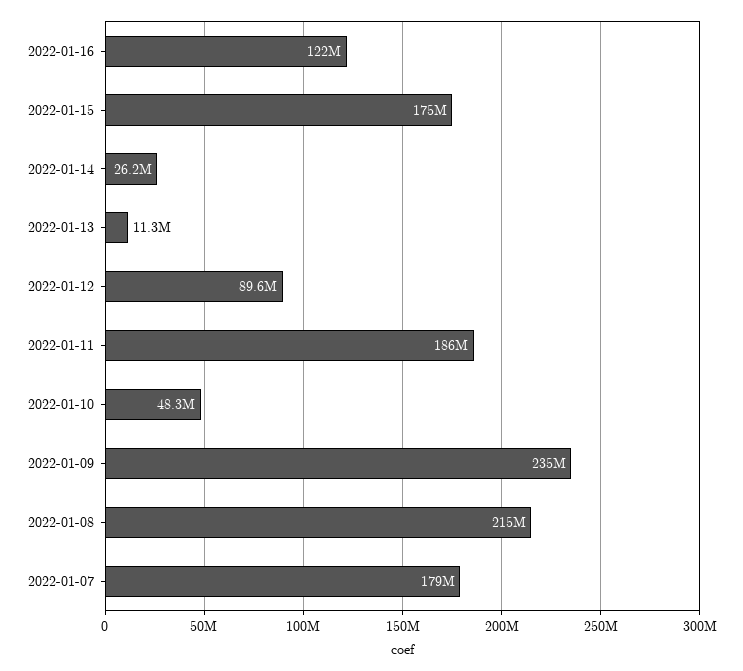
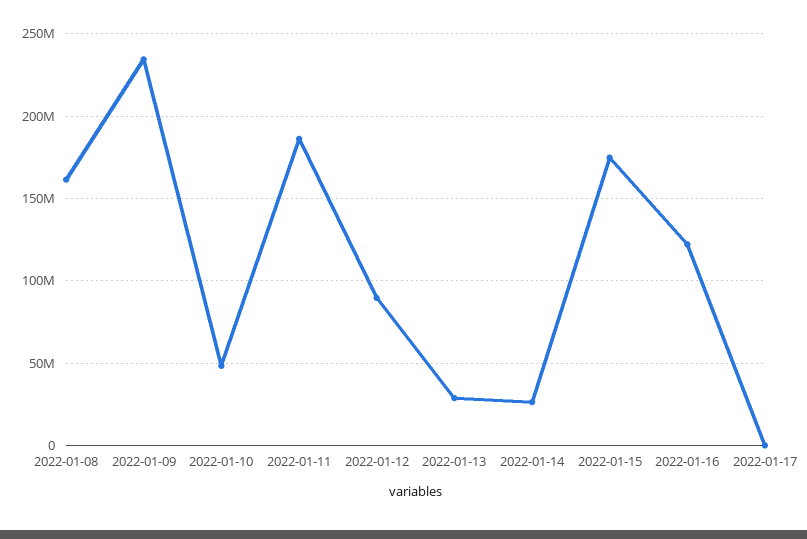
2022-01-13: 11300000 -> 30000000
2022-01-08: 215000000 -> 160000000
2022-01-07: 179000000 -> none
2022-01-17: none -> 0

